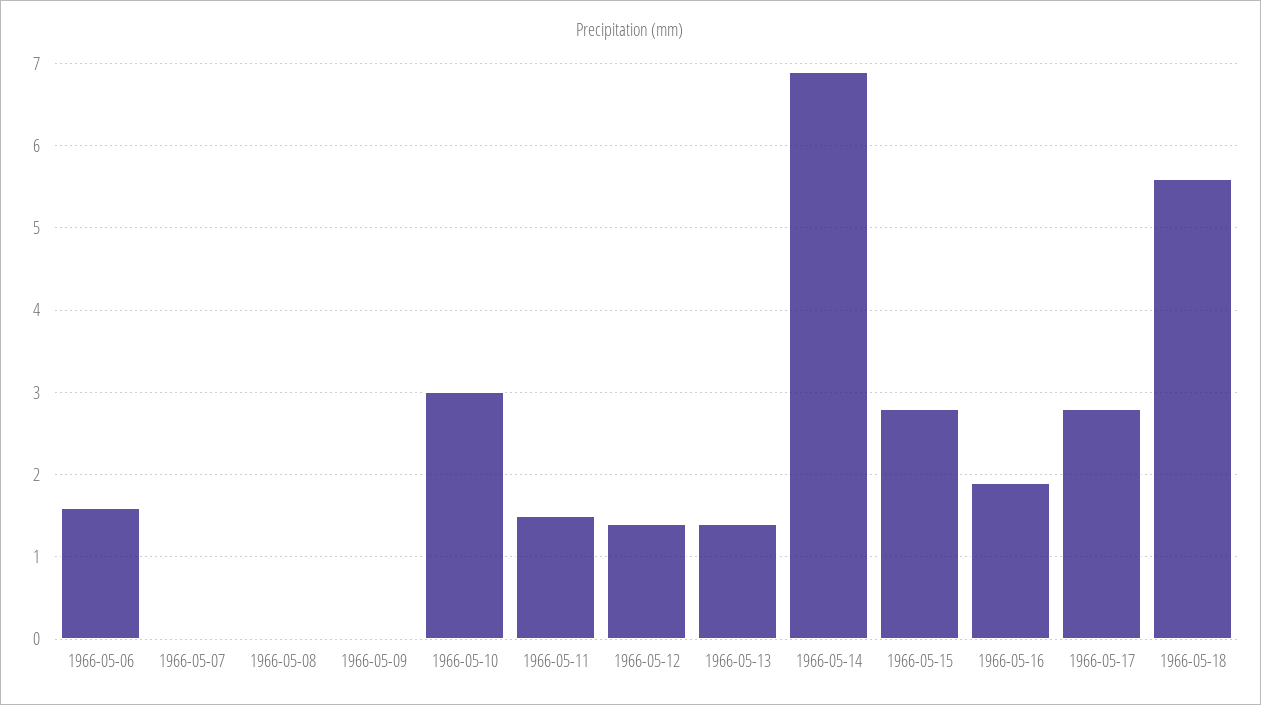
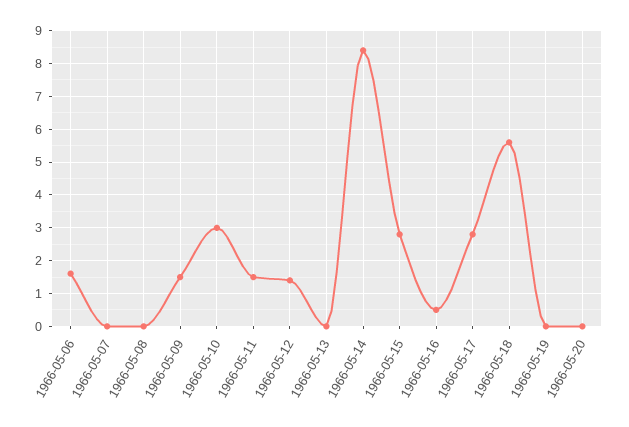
1966-05-09: 0 -> 1.5
1966-05-13: 1.4 -> 0
1966-05-14: 6.9 -> 8.5
1966-05-16: 1.9 -> 0.5
1966-05-19: none -> 0
1966-05-20: none -> 0

